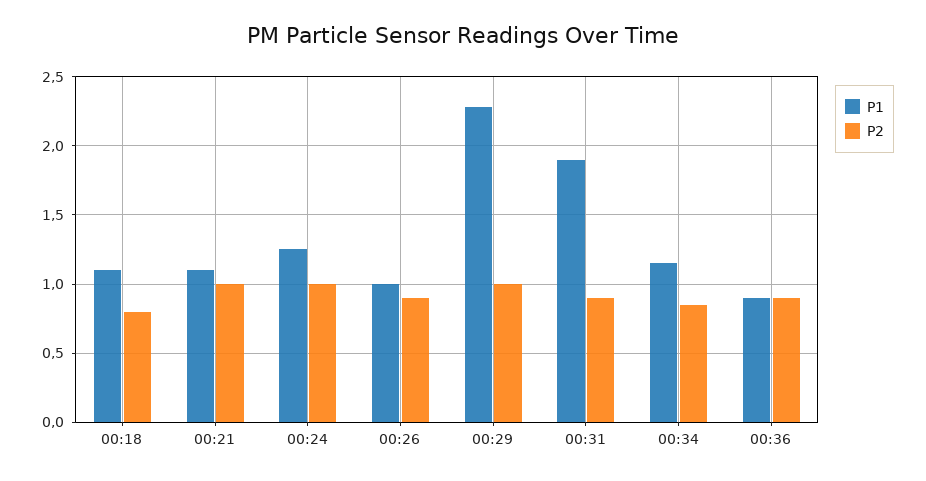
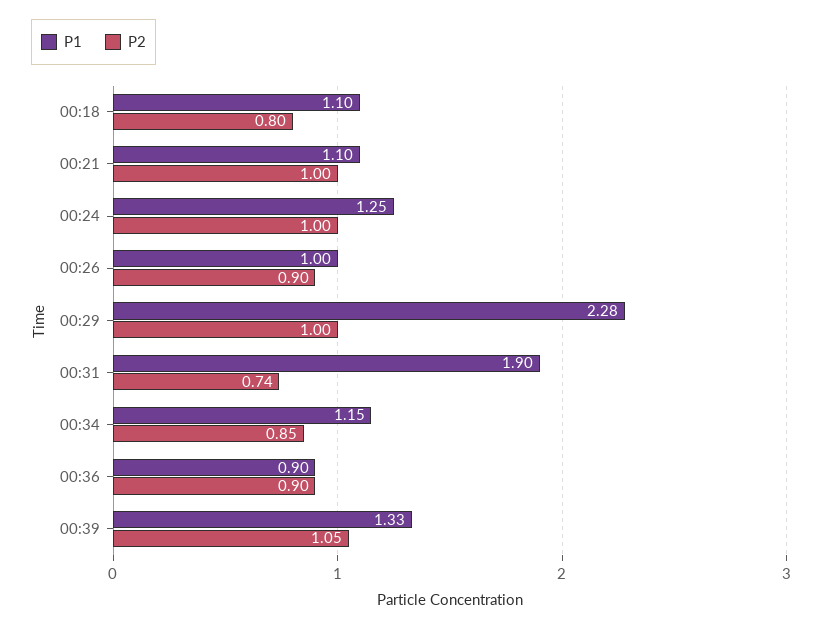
P2, 00:31: 0.9 -> 0.74
P1, 00:39: none -> 1.33
P2, 00:39: none -> 1.05

